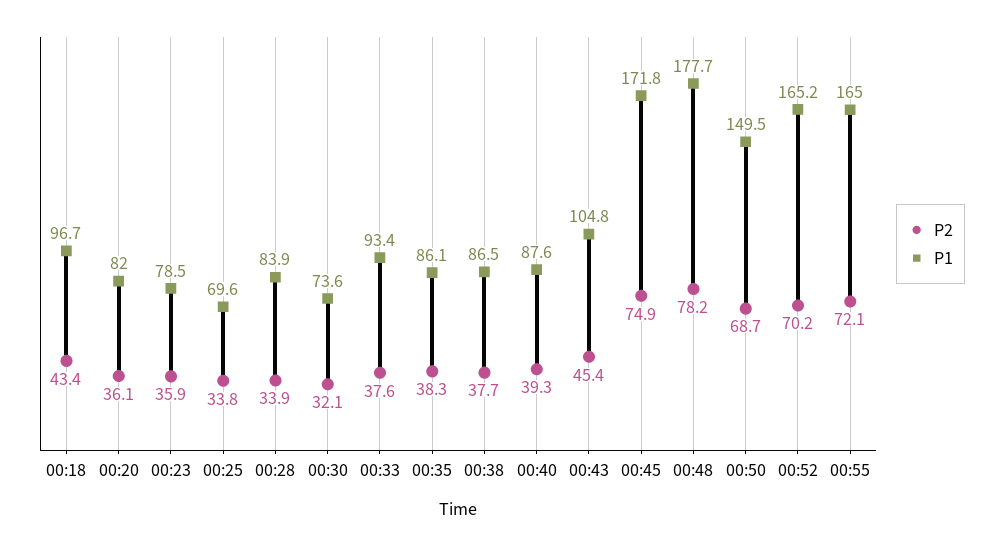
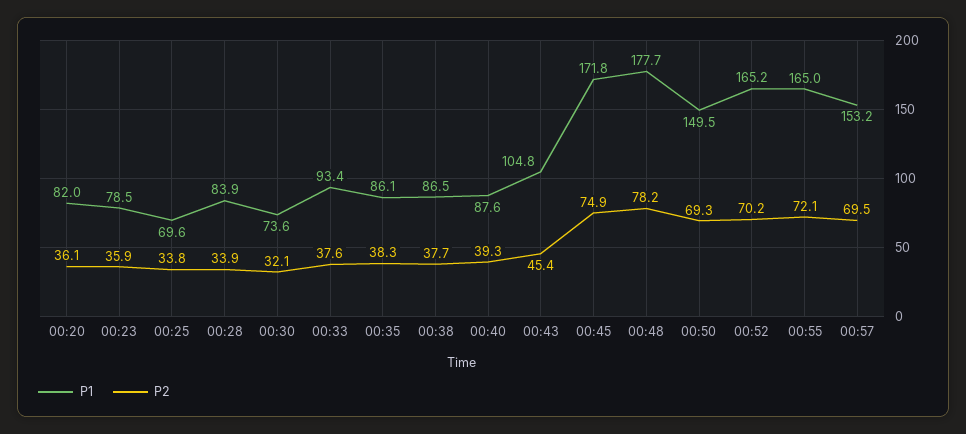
P2, 00:18: 43.4 -> none
P1, 00:18: 96.7 -> none
P2, 00:50: 68.7 -> 69.3
P1, 00:57: none -> 153.2
P2, 00:57: none -> 69.5

